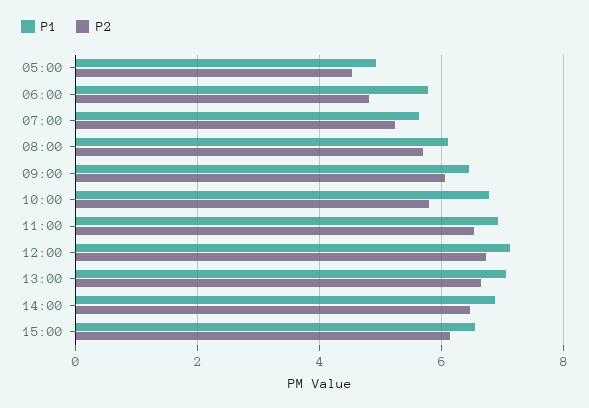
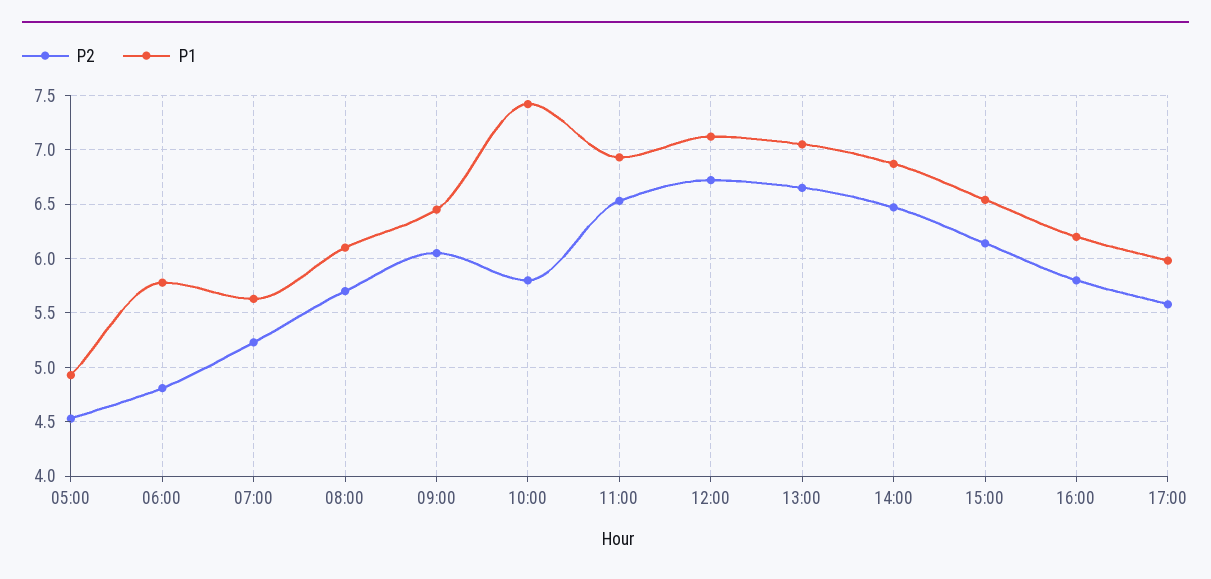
P1, 10:00: 6.8 -> 7.4
P2, 16:00: none -> 5.8
P1, 16:00: none -> 6.2
P2, 17:00: none -> 5.6
P1, 17:00: none -> 6

